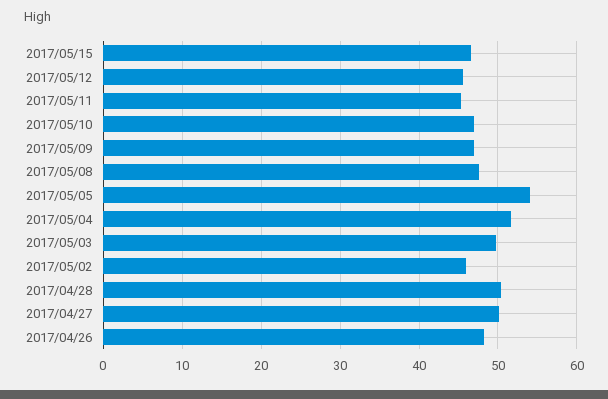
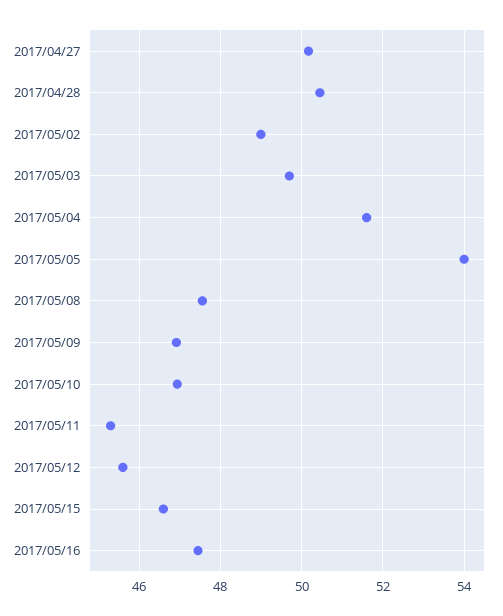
2017/05/02: 46 -> 49
2017/04/26: 48 -> none
2017/05/16: none -> 47.4

